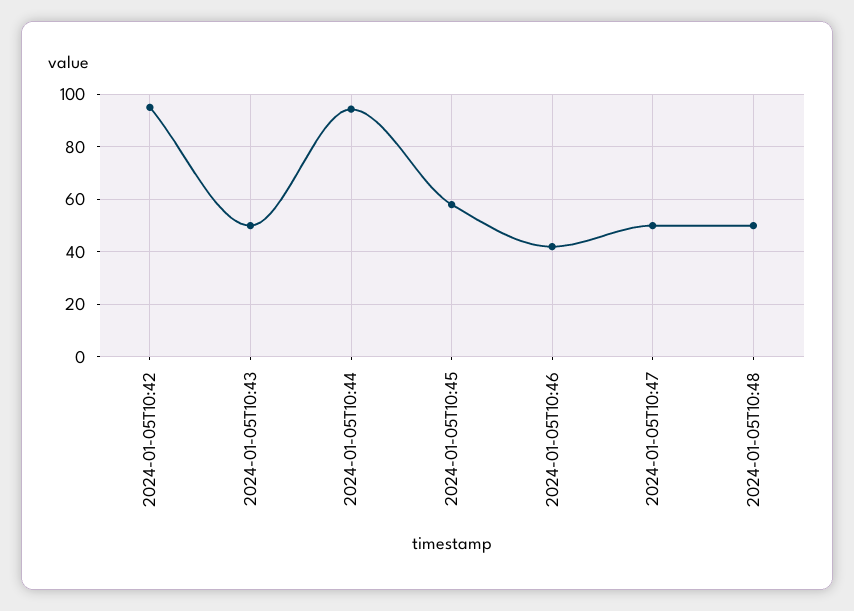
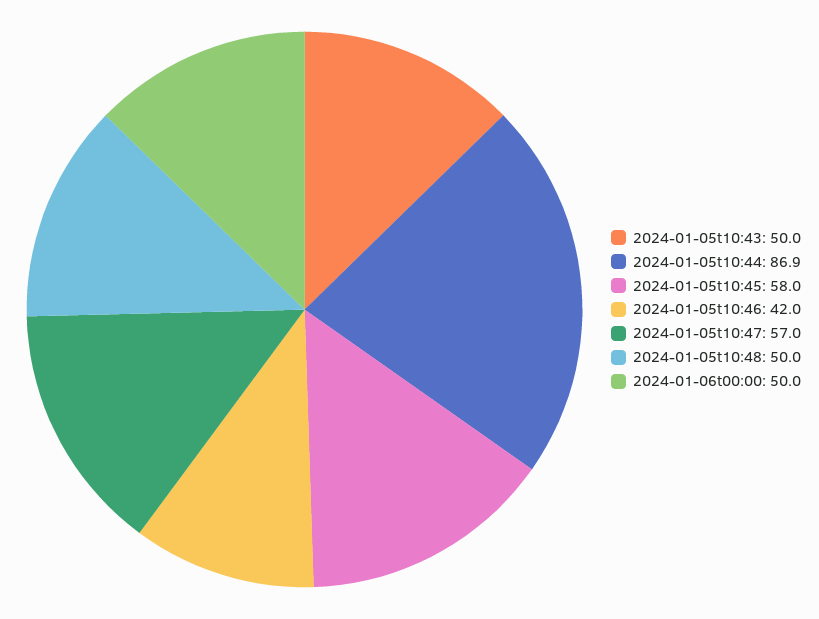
2024-01-05T10:42: 95 -> none
2024-01-05T10:44: 95 -> 86.9
2024-01-05T10:47: 50 -> 57
2024-01-06t00:00: none -> 50

